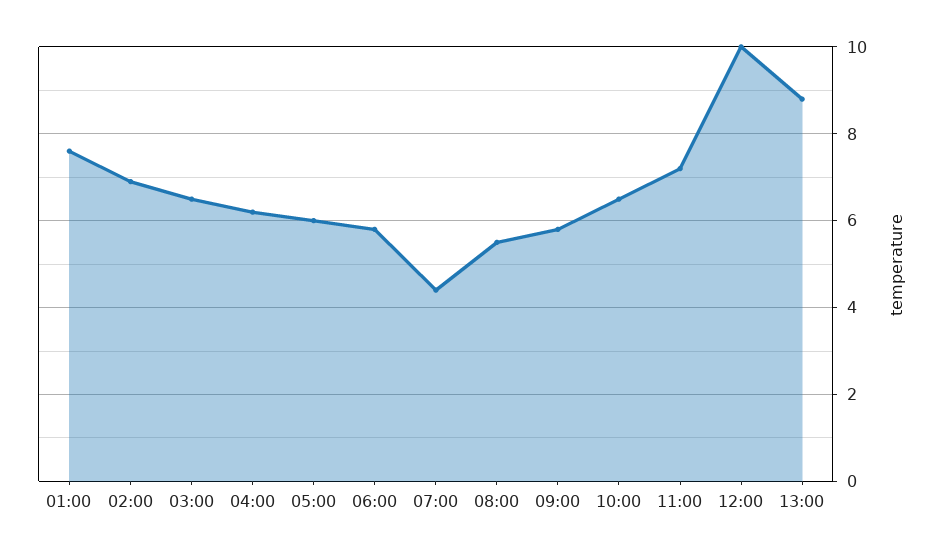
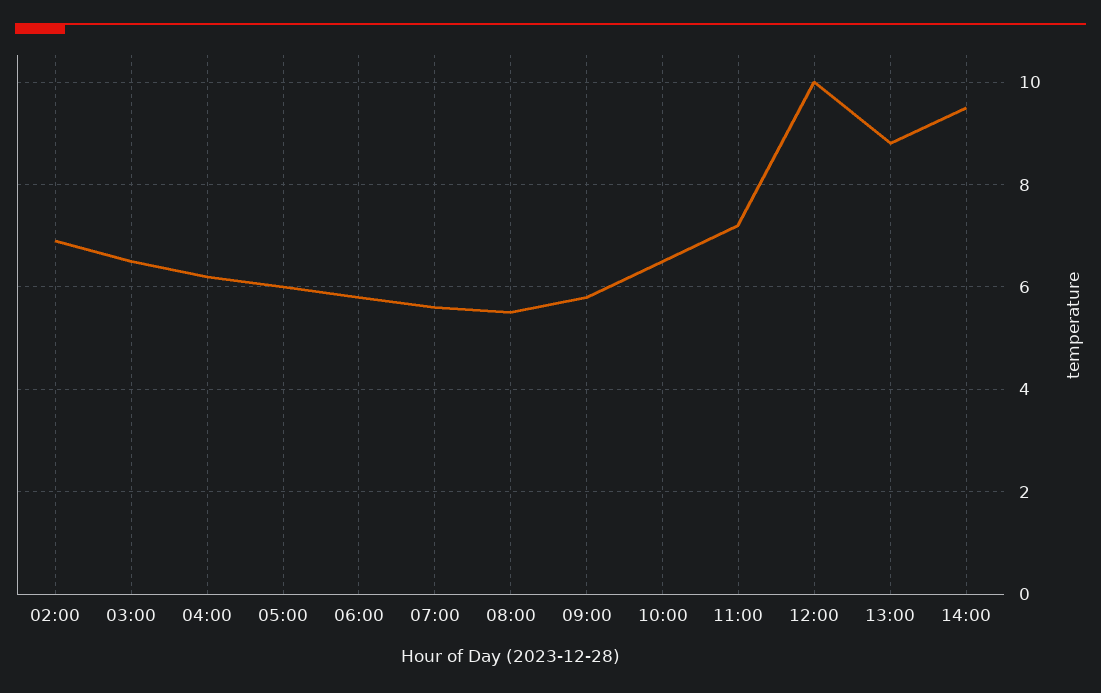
01:00: 7.5 -> none
07:00: 4.5 -> 5.5
14:00: none -> 9.5

